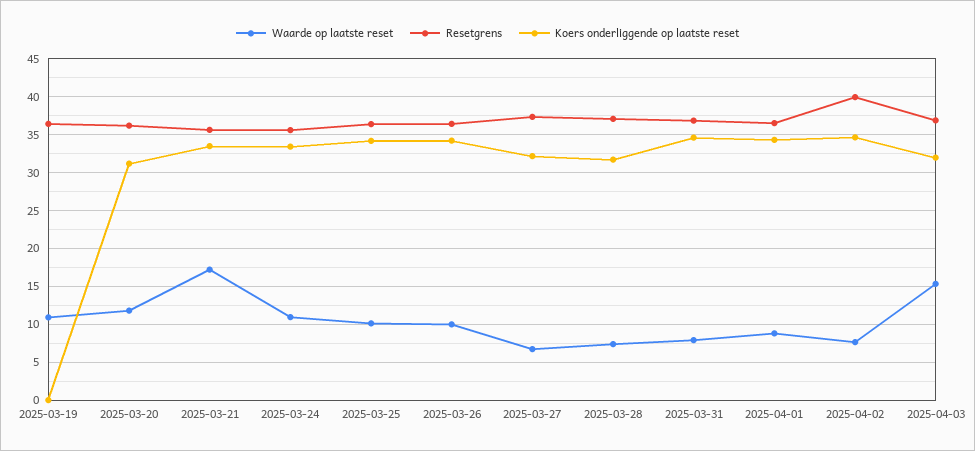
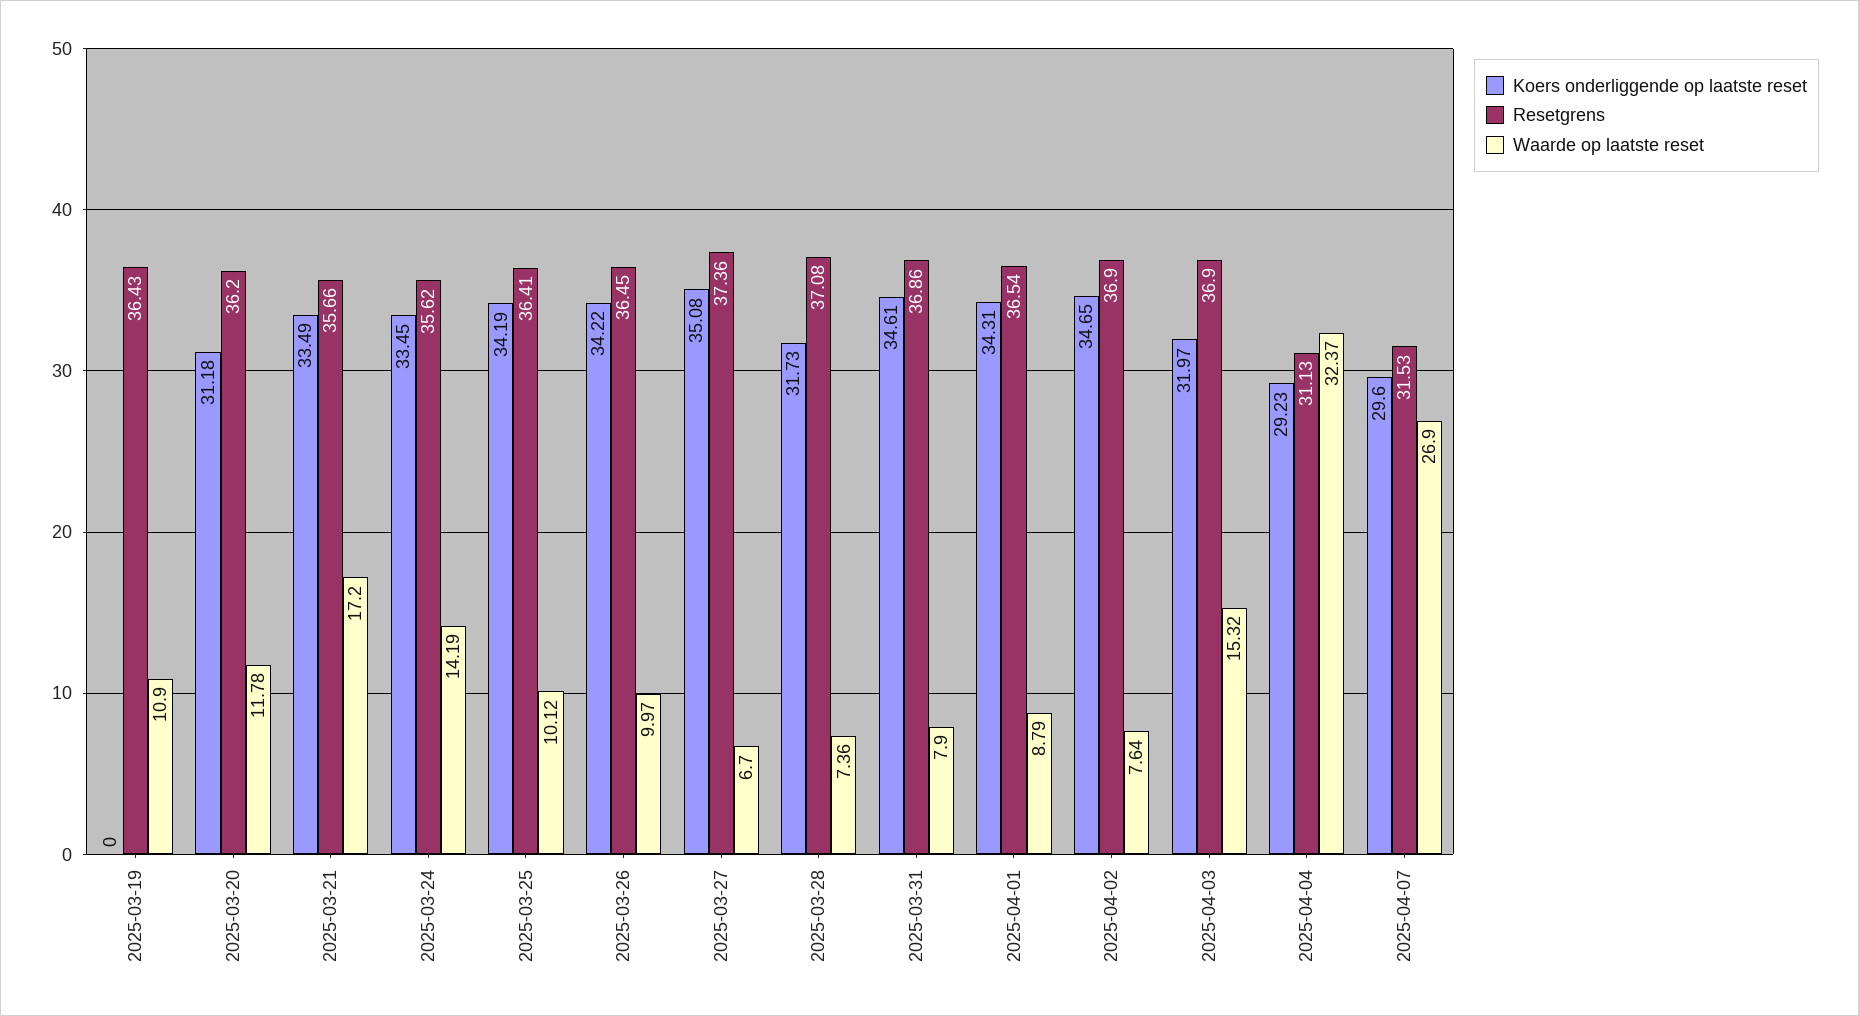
Waarde op laatste reset, 2025-03-24: 11 -> 14.19
Koers onderliggende op laatste reset, 2025-03-27: 32 -> 35.08
Resetgrens, 2025-04-02: 40 -> 36.9
Koers onderliggende op laatste reset, 2025-04-04: none -> 29.23
Resetgrens, 2025-04-04: none -> 31.13
Waarde op laatste reset, 2025-04-04: none -> 32.37
Koers onderliggende op laatste reset, 2025-04-07: none -> 29.6
Resetgrens, 2025-04-07: none -> 31.53
Waarde op laatste reset, 2025-04-07: none -> 26.9

